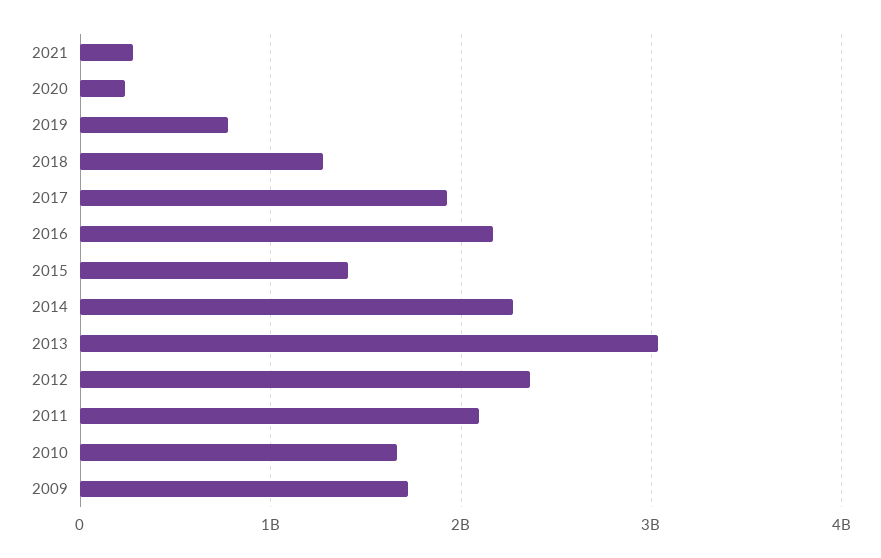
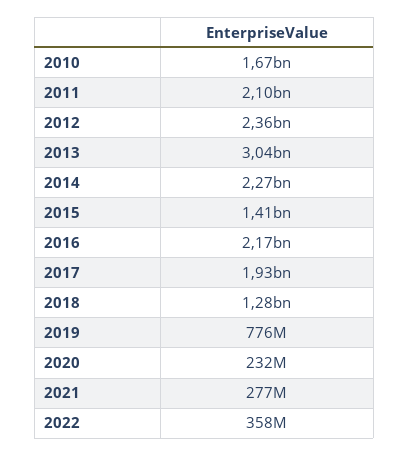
2009: 1700000000 -> none
2022: none -> 358000000

